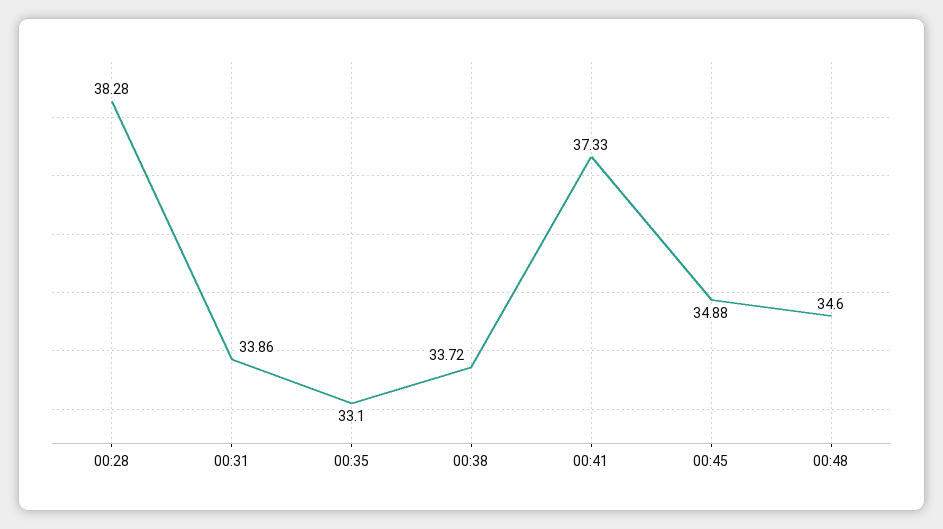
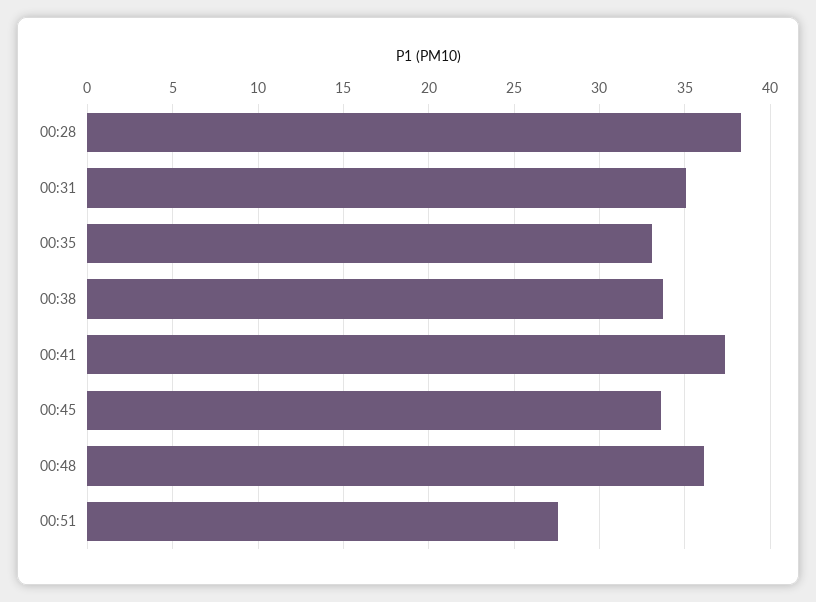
00:31: 33.86 -> 35
00:45: 34.88 -> 33.5
00:48: 34.6 -> 36
00:51: none -> 27.5

